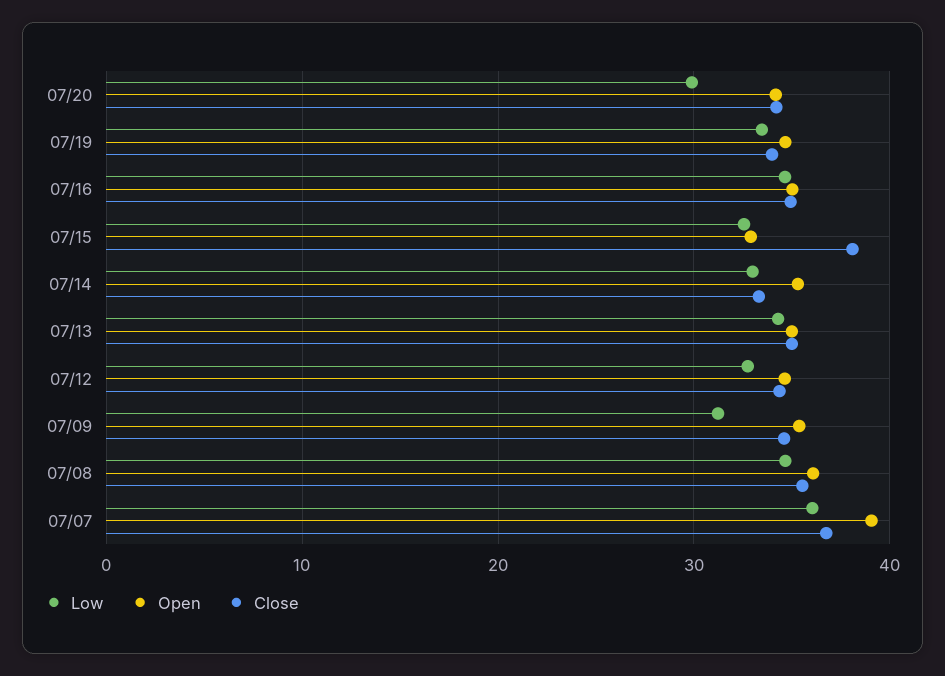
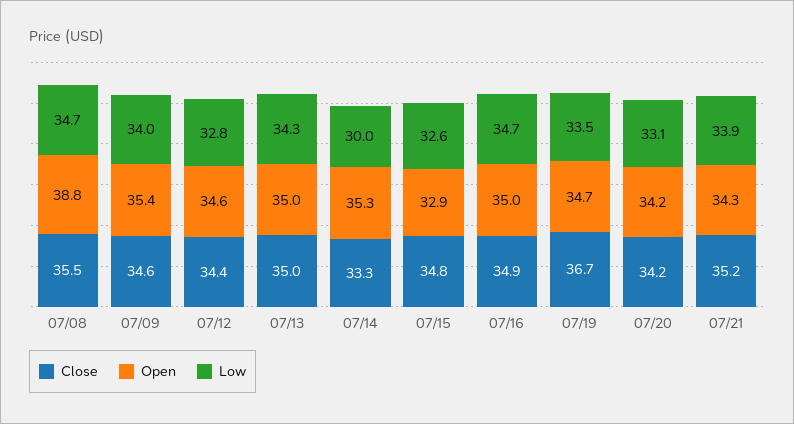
Low, 07/20: 30 -> 33.1
Close, 07/19: 34 -> 36.7
Close, 07/15: 38 -> 34.8
Low, 07/14: 33 -> 30
Low, 07/09: 31 -> 34
Open, 07/08: 36 -> 38.8
Low, 07/07: 36 -> none
Open, 07/07: 39 -> none
Close, 07/07: 37 -> none
Close, 07/21: none -> 35.2
Open, 07/21: none -> 34.3
Low, 07/21: none -> 33.9

